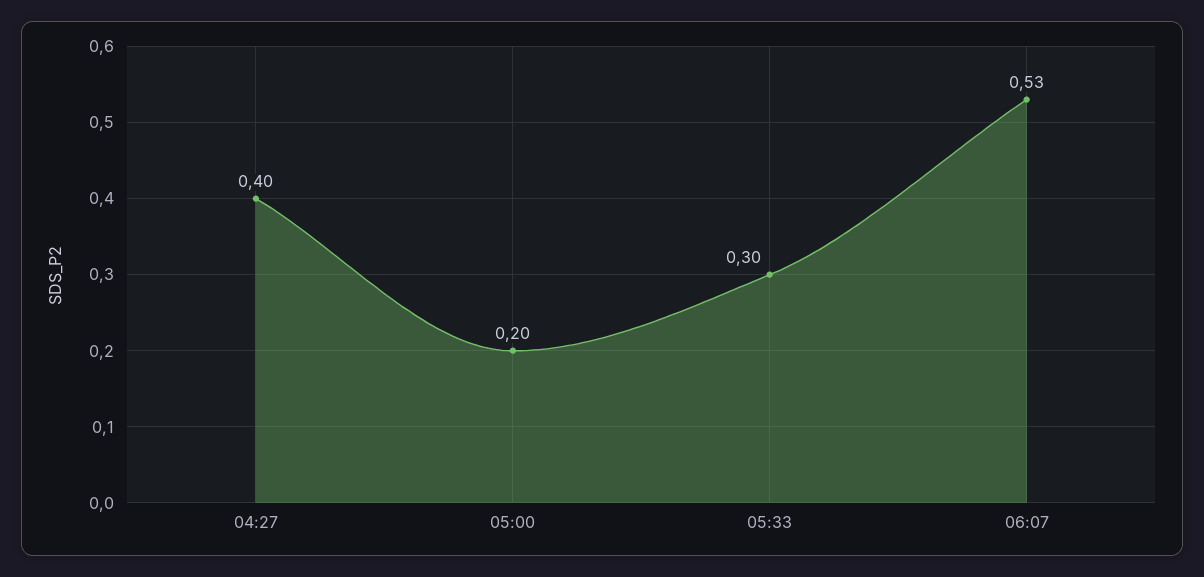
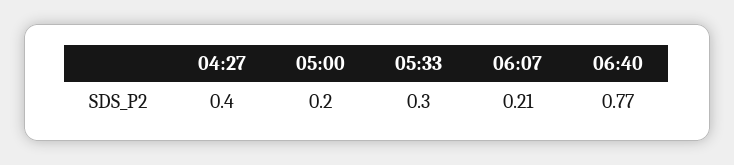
06:07: 0.53 -> 0.21
06:40: none -> 0.77

